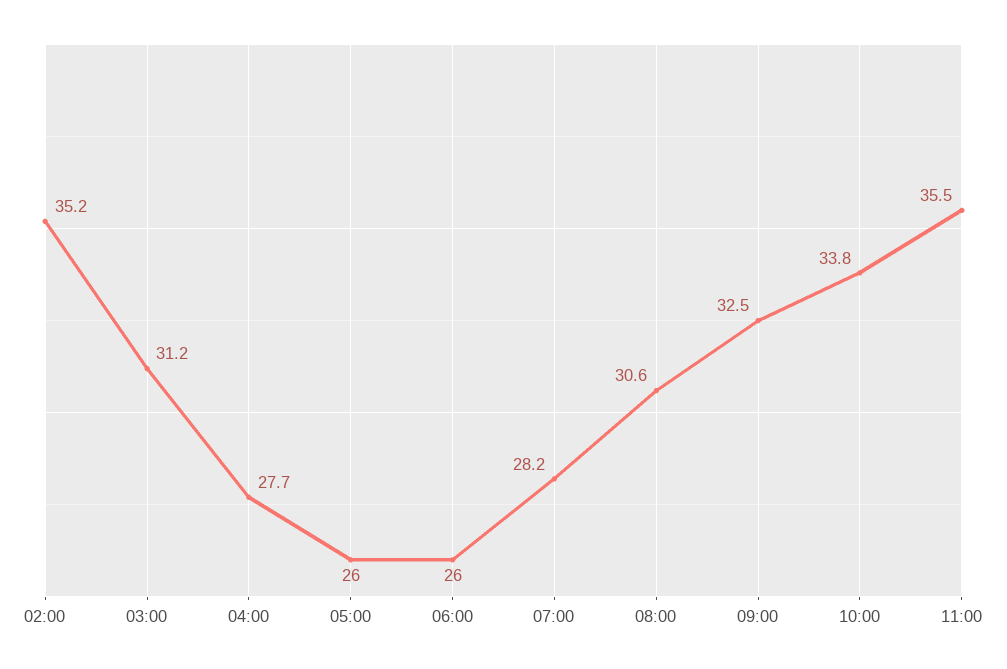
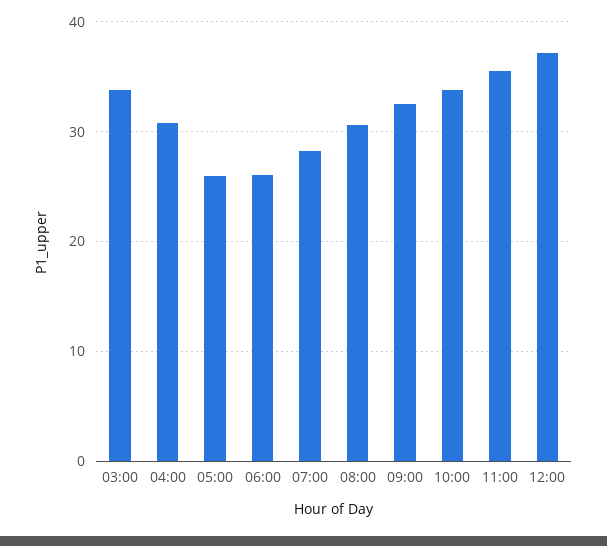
02:00: 35.2 -> none
03:00: 31.2 -> 34
04:00: 27.7 -> 31
12:00: none -> 37

